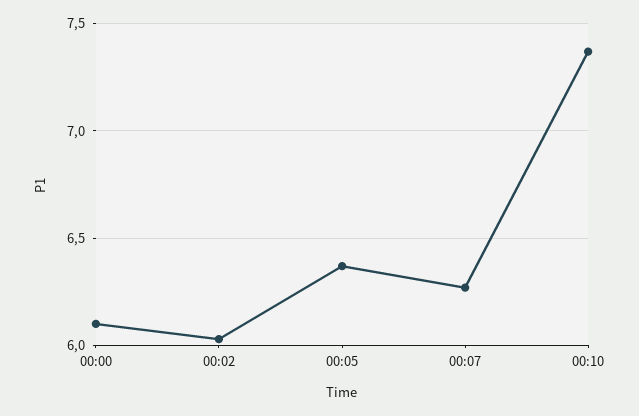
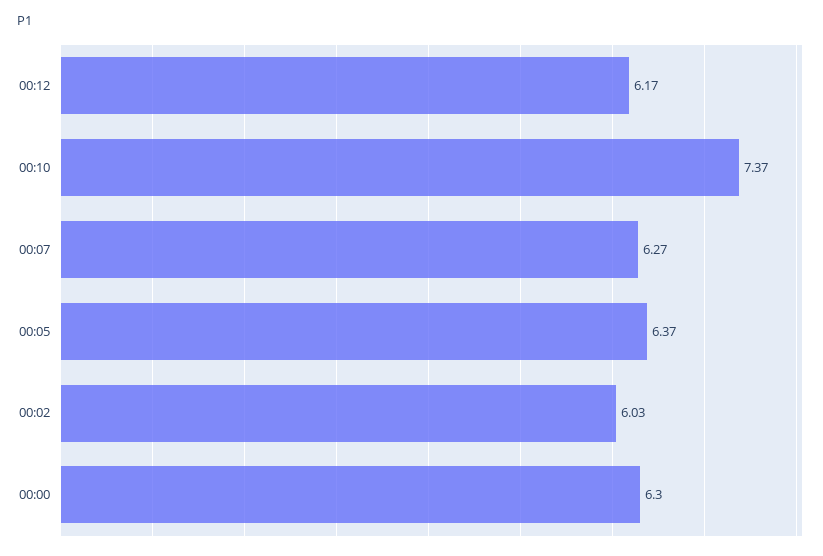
00:00: 6.1 -> 6.3
00:12: none -> 6.17

